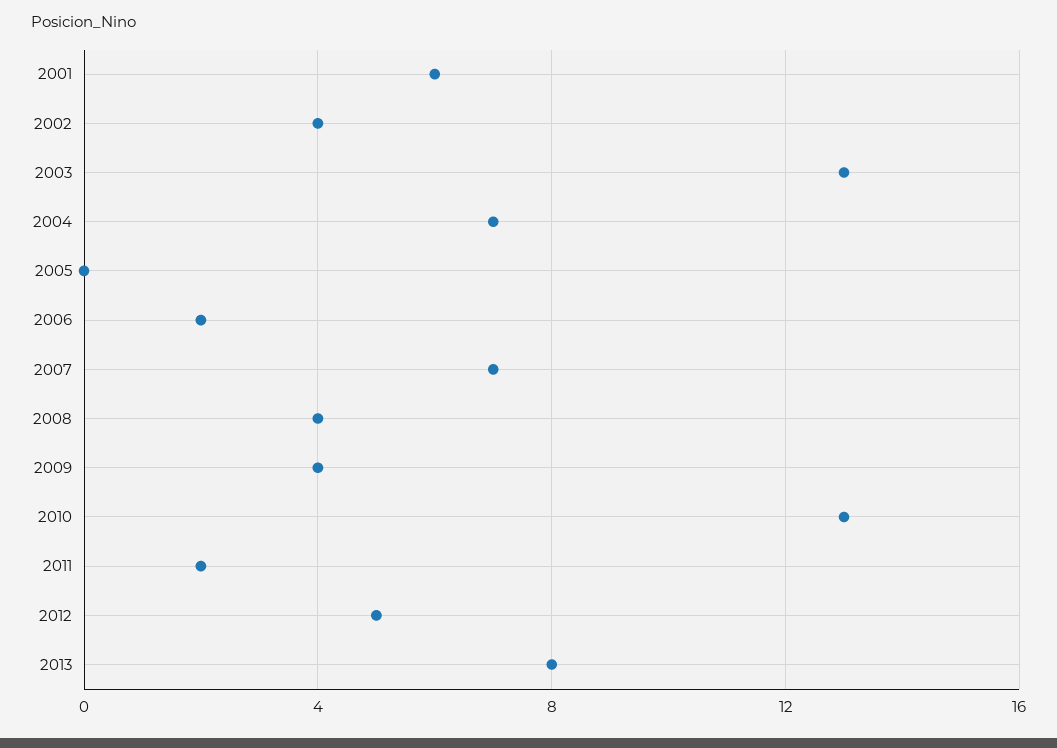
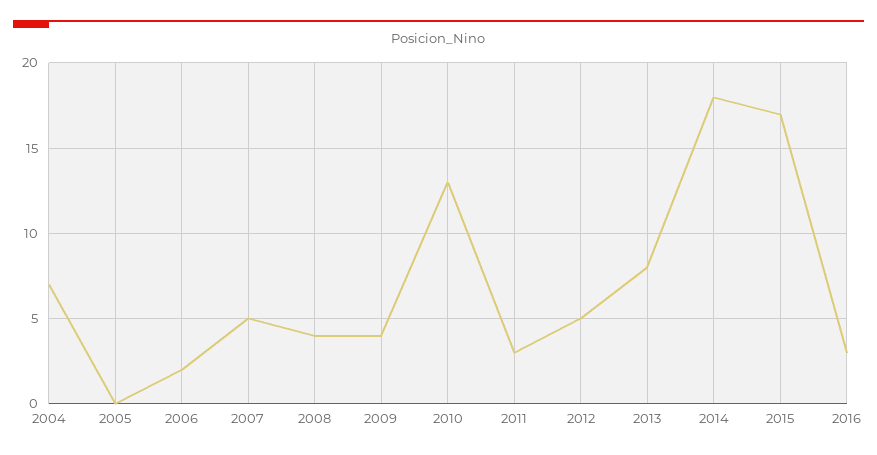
2001: 6 -> none
2002: 4 -> none
2003: 13 -> none
2007: 7 -> 5
2011: 2 -> 3
2014: none -> 18
2015: none -> 17
2016: none -> 3

